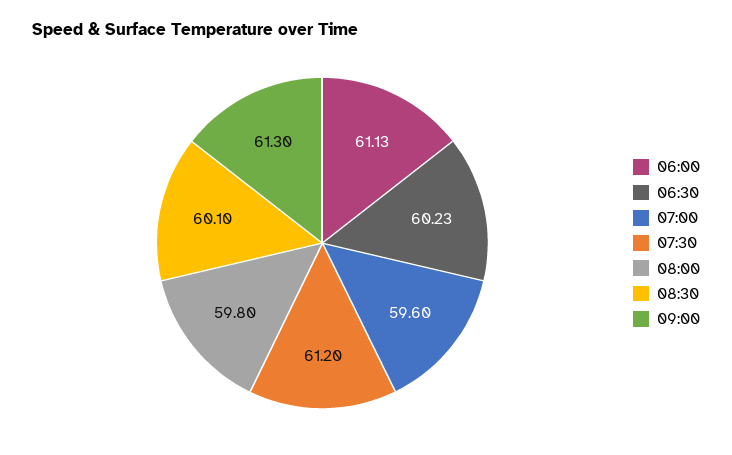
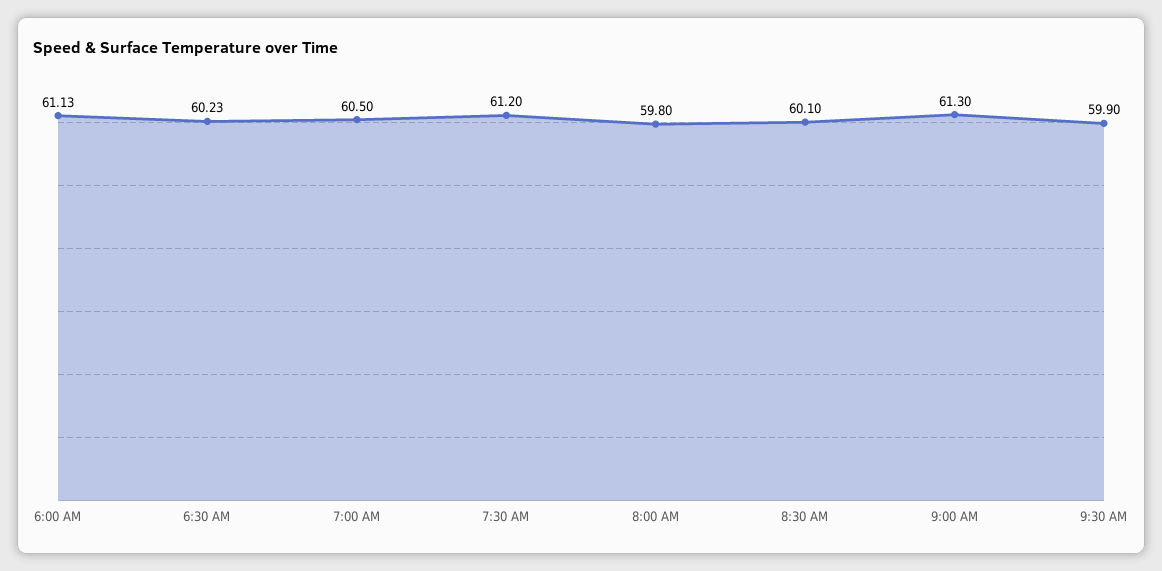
07:00: 59.6 -> 60.5
9:30 AM: none -> 59.9

